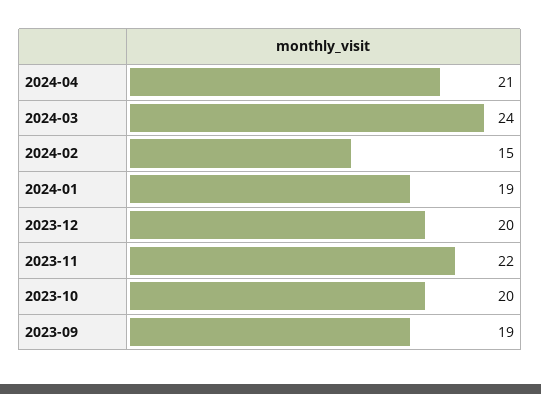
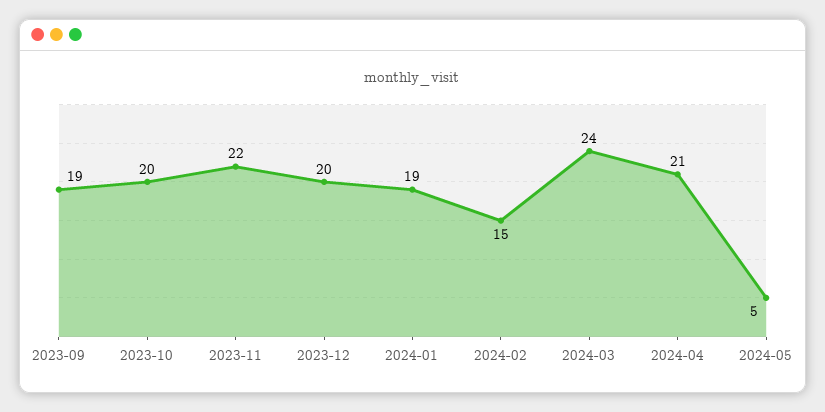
2024-05: none -> 5

